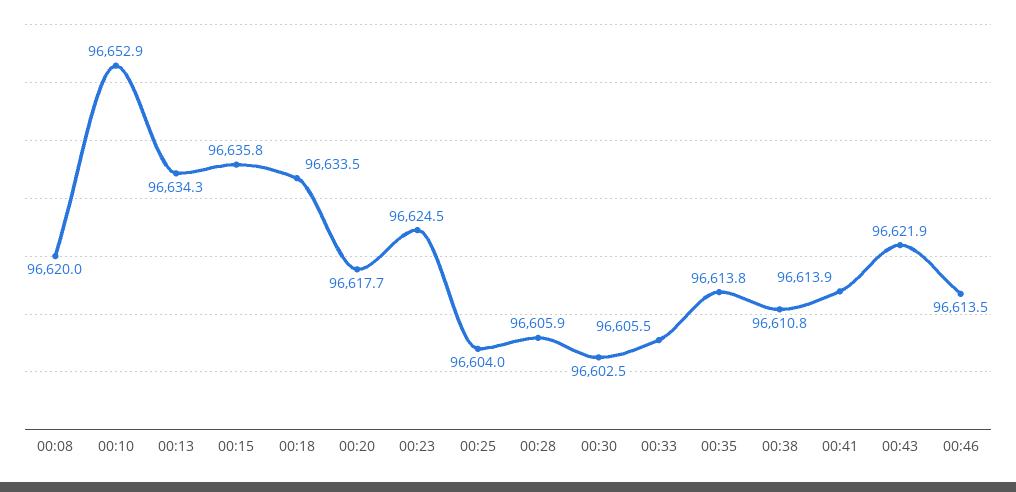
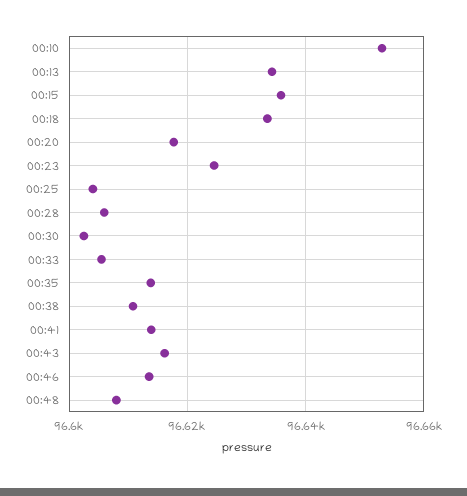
00:08: 96620 -> none
00:43: 96621.9 -> 96616
00:48: none -> 96608

